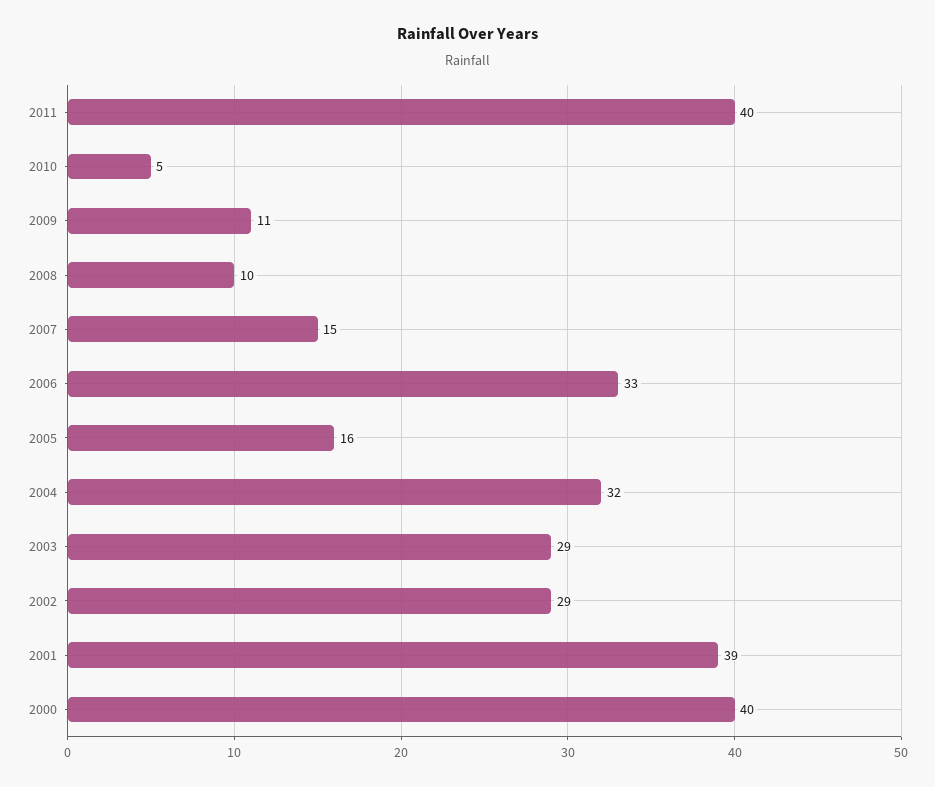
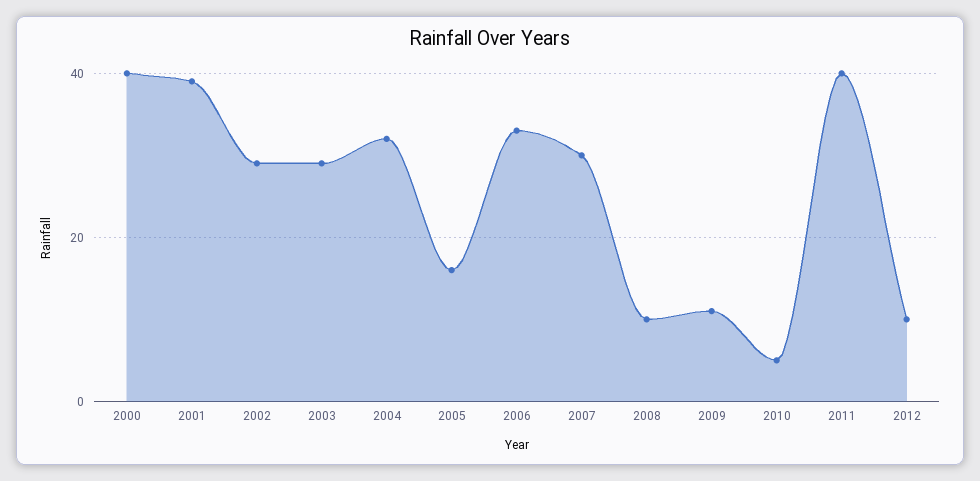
2007: 15 -> 30
2012: none -> 10

